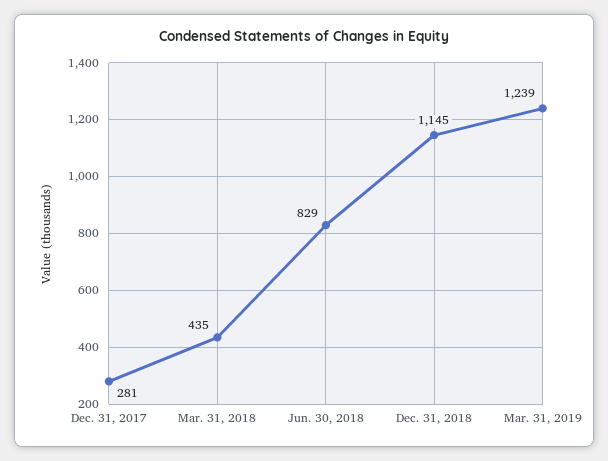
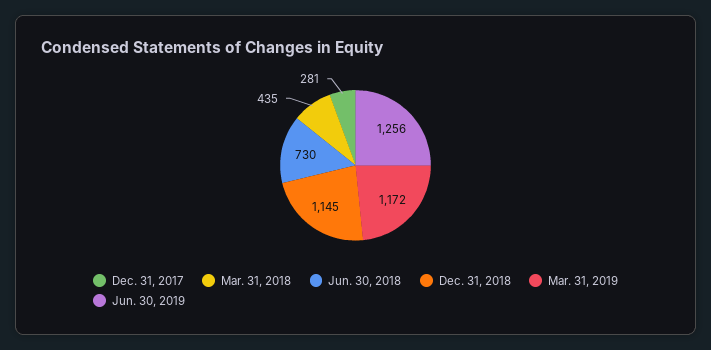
Jun. 30, 2018: 829 -> 730
Mar. 31, 2019: 1239 -> 1172
Jun. 30, 2019: none -> 1256

